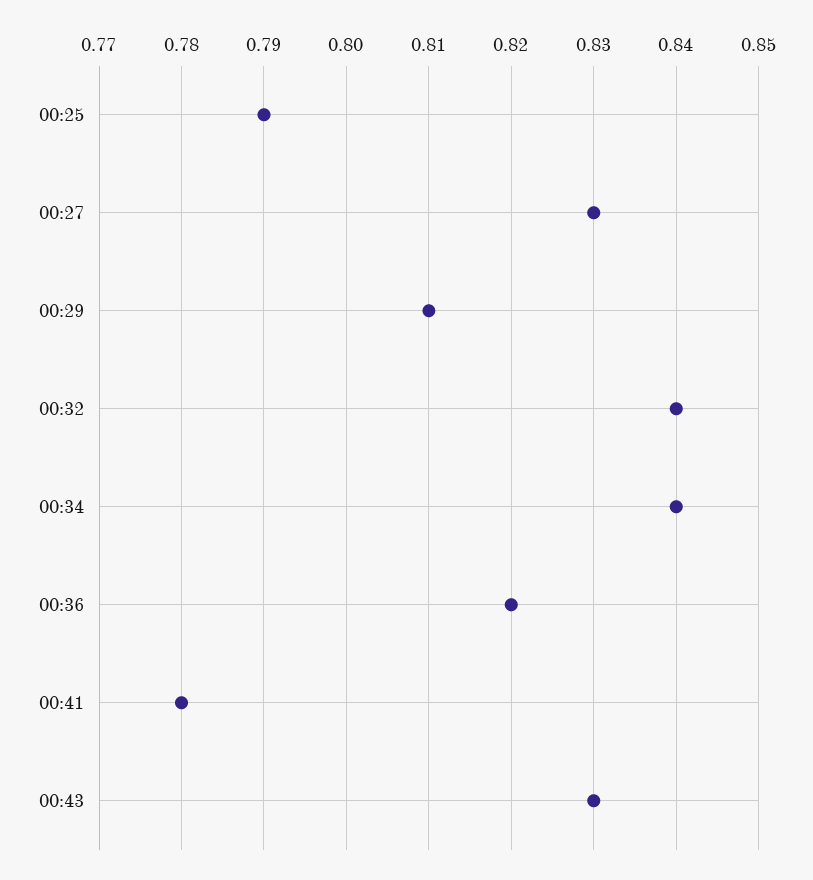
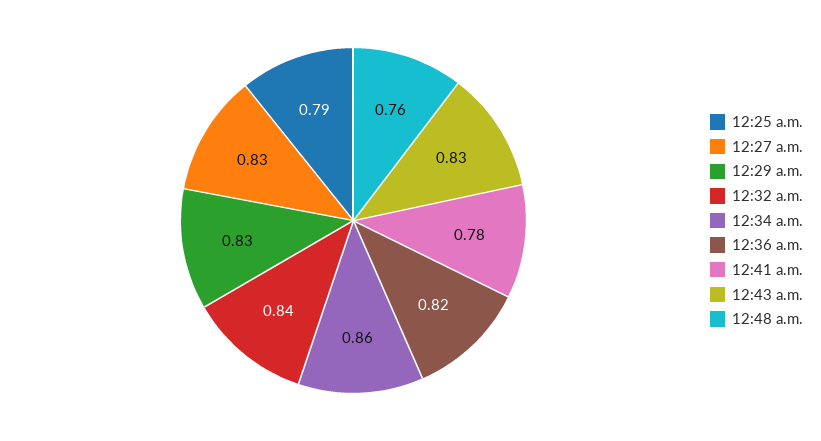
00:29: 0.81 -> 0.83
00:34: 0.84 -> 0.86
12:48 a.m.: none -> 0.76

